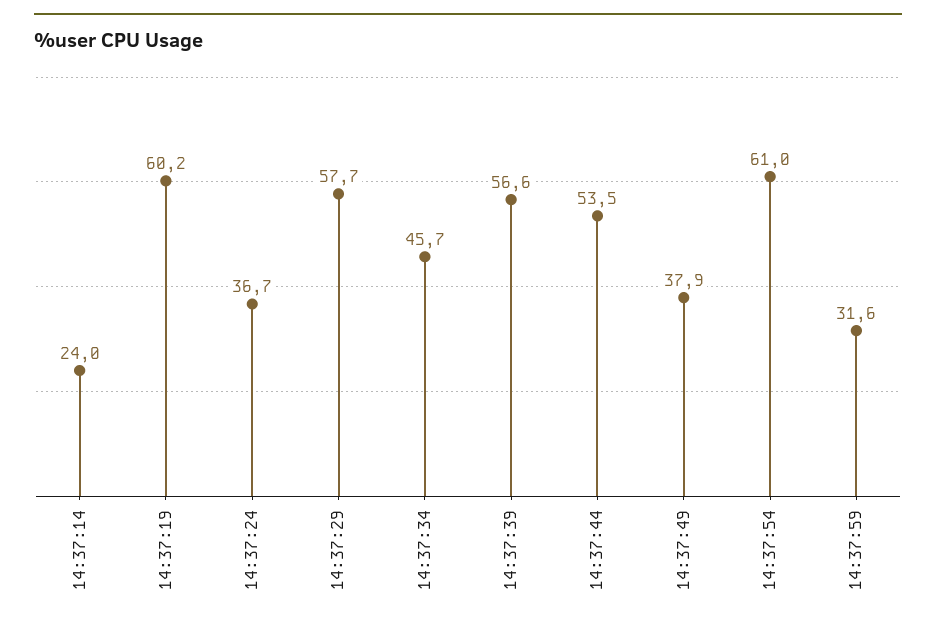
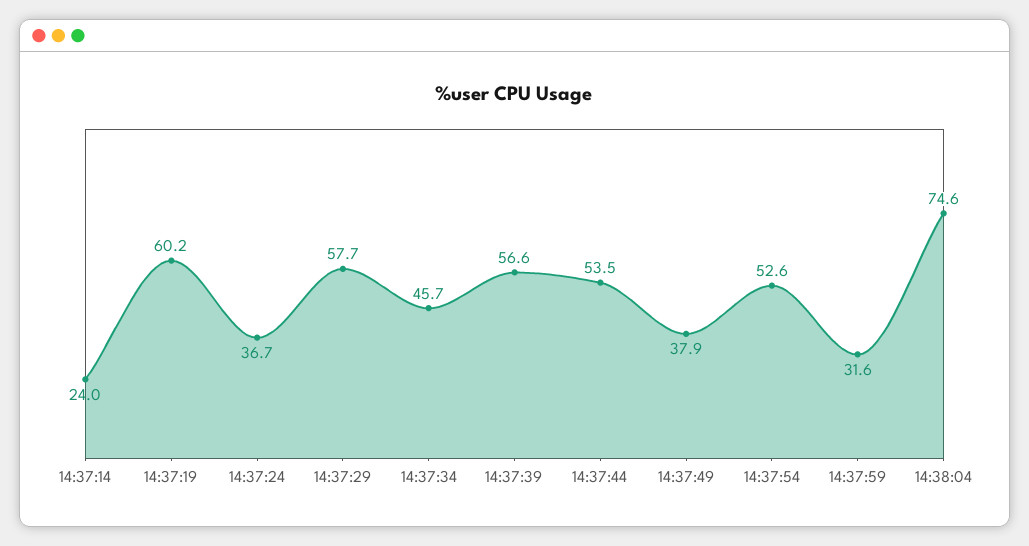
14:37:54: 61 -> 52.6
14:38:04: none -> 74.6

